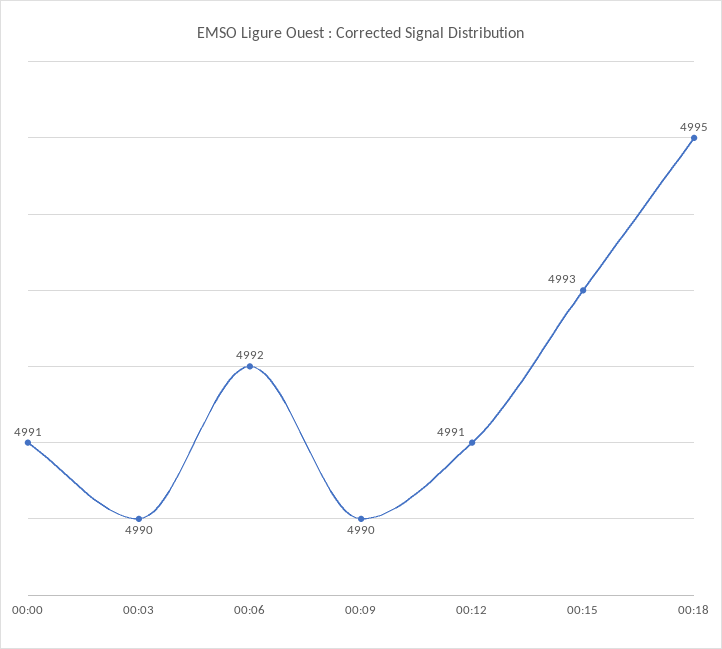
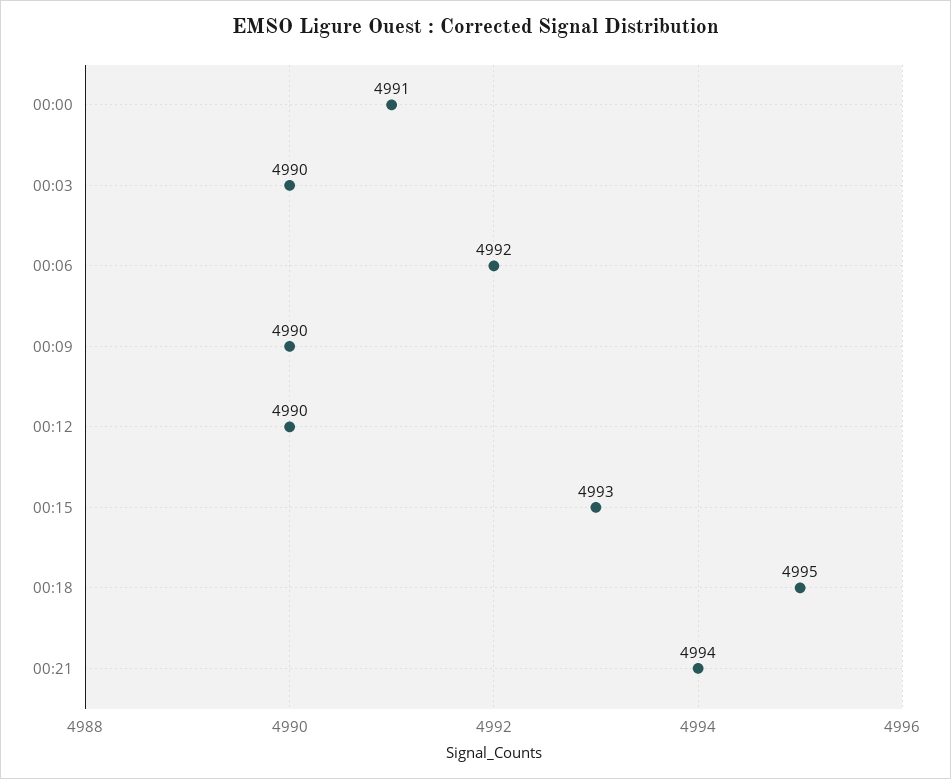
00:12: 4991 -> 4990
00:21: none -> 4994

